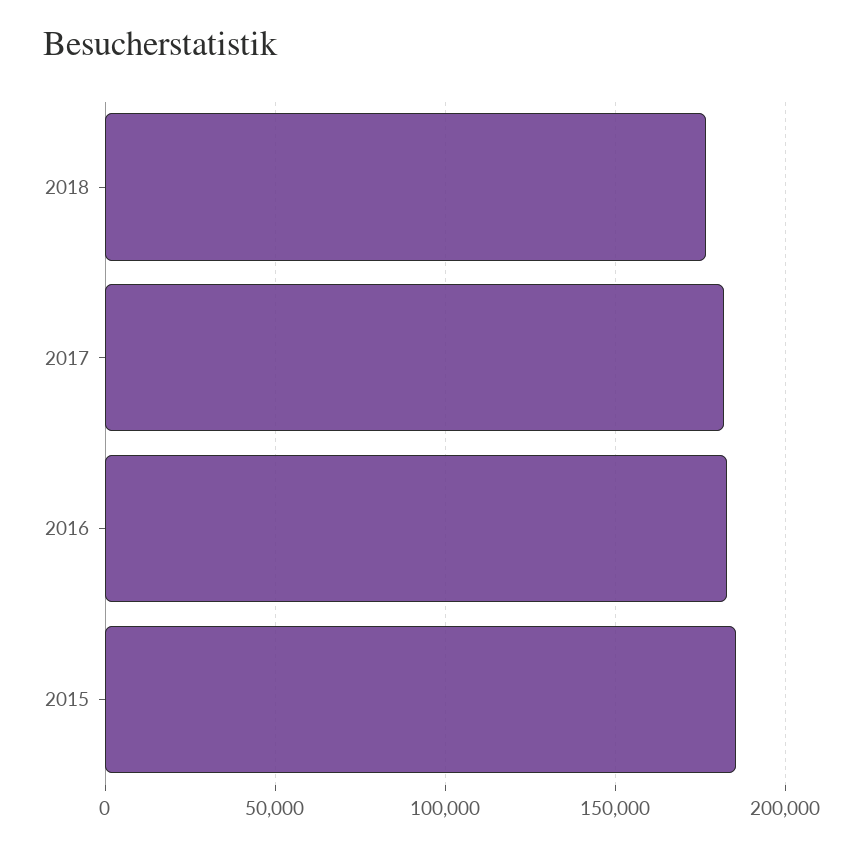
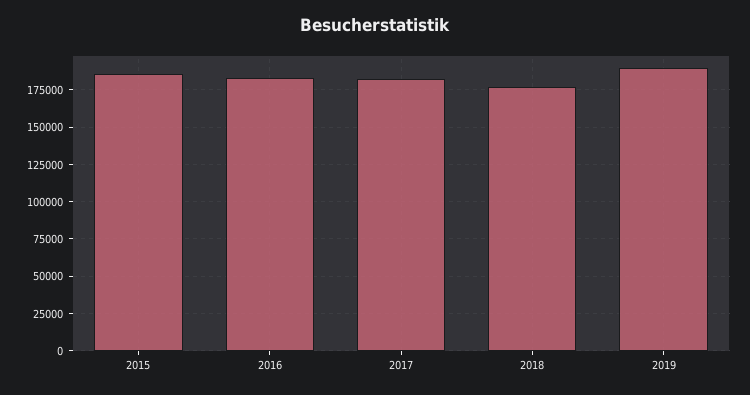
2019: none -> 190000

